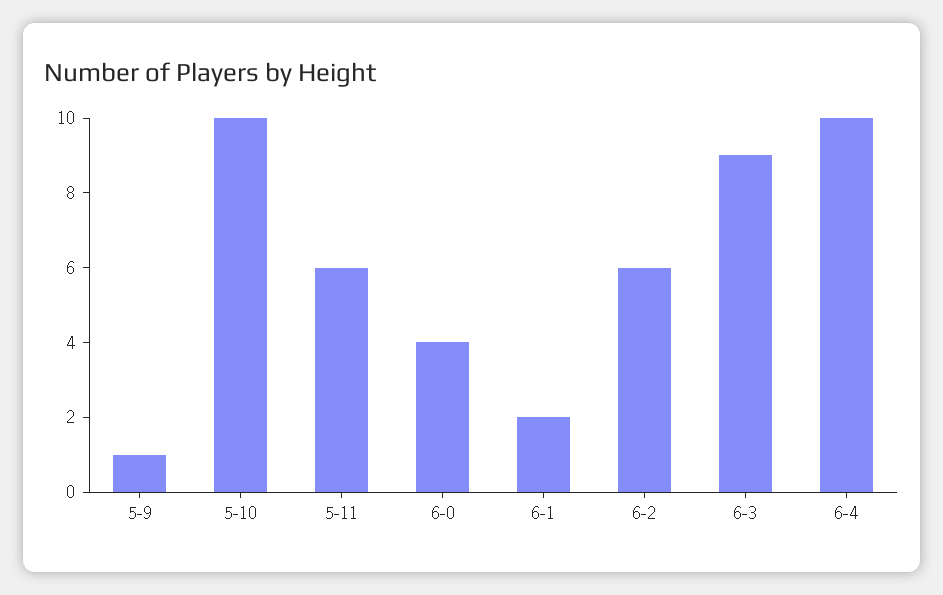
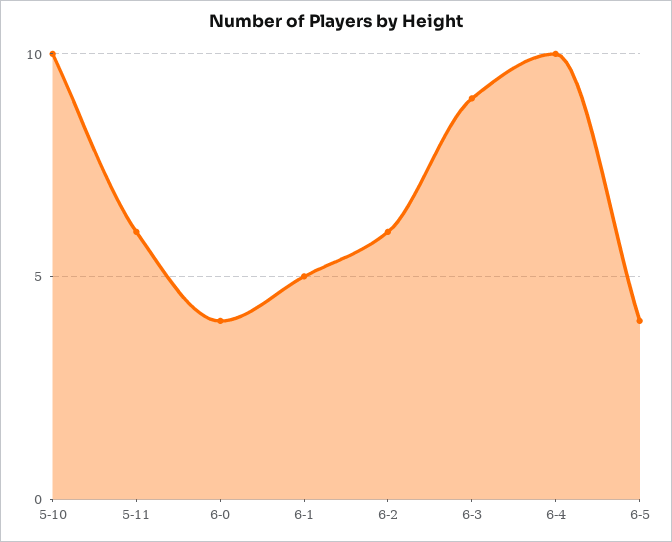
5-9: 1 -> none
6-1: 2 -> 5
6-5: none -> 4

